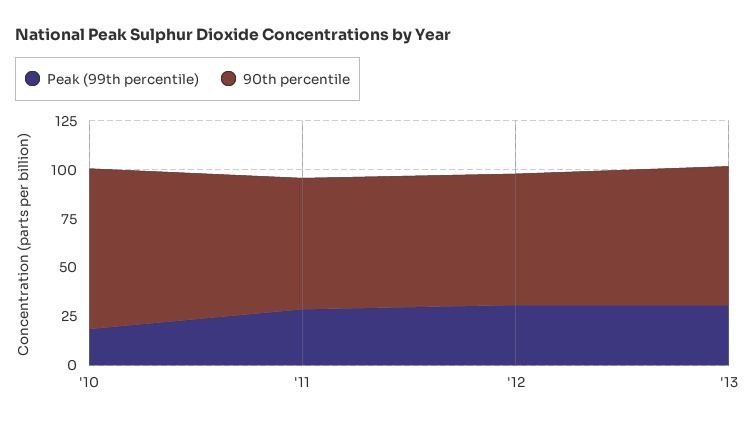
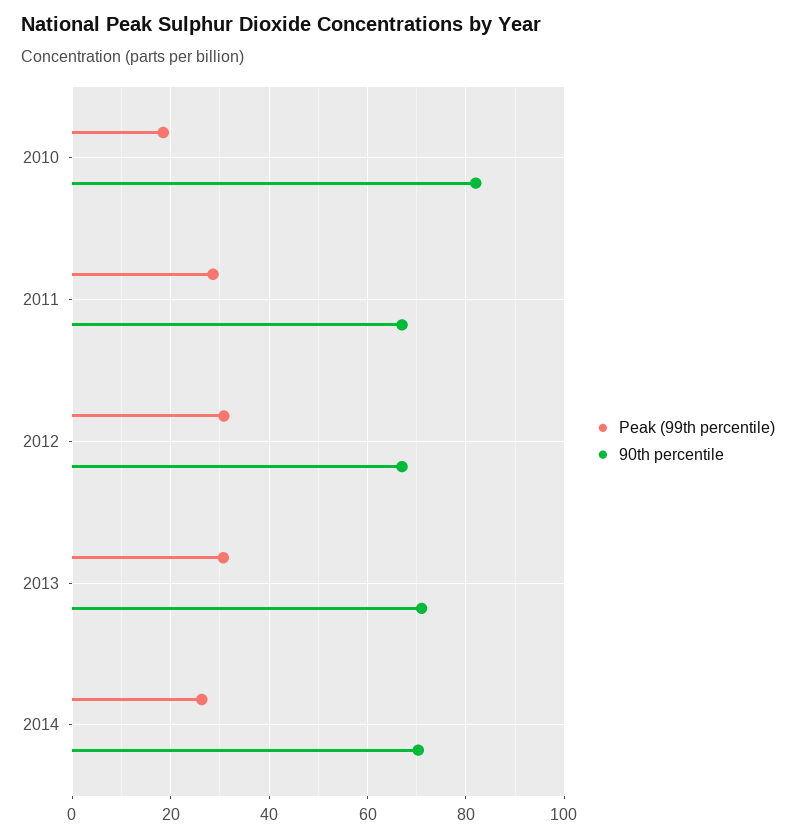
Peak (99th percentile), 2014: none -> 26
90th percentile, 2014: none -> 70

